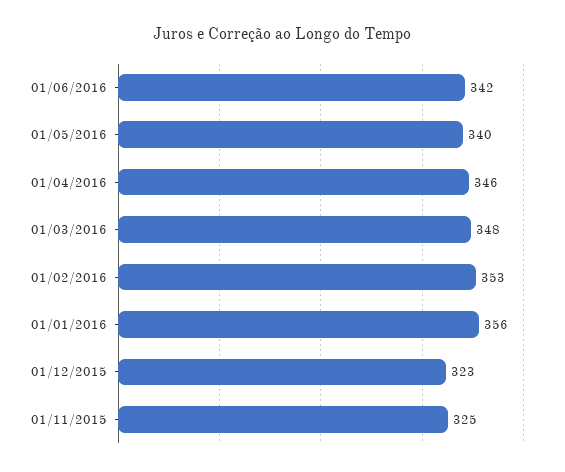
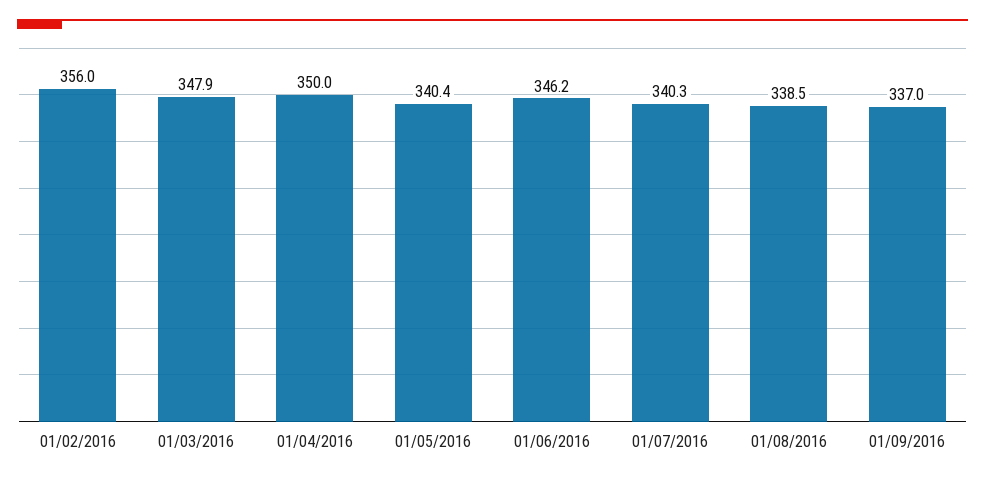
01/06/2016: 342 -> 346.2
01/04/2016: 346 -> 350
01/02/2016: 353 -> 356
01/01/2016: 356 -> none
01/12/2015: 323 -> none
01/11/2015: 325 -> none
01/07/2016: none -> 340.3
01/08/2016: none -> 338.5
01/09/2016: none -> 337

